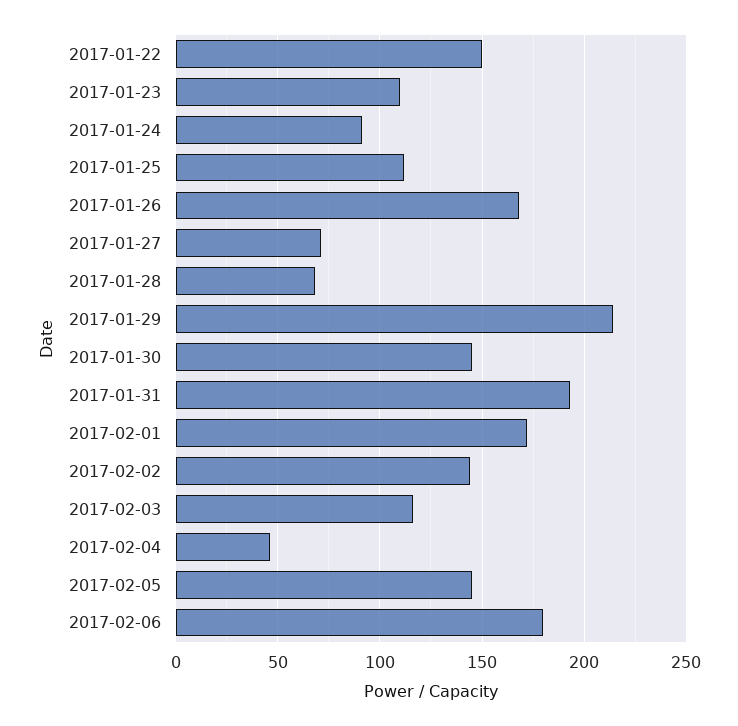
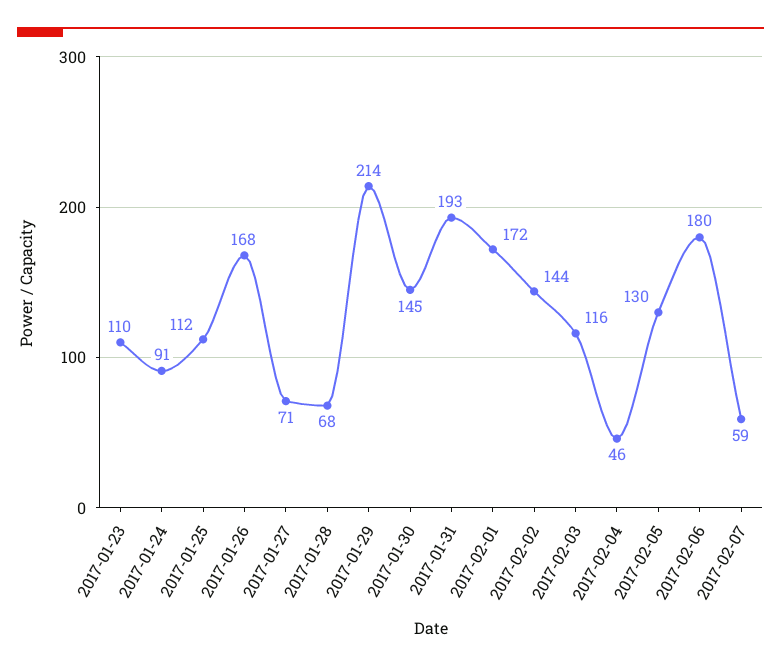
2017-01-22: 150 -> none
2017-02-05: 145 -> 130
2017-02-07: none -> 59

